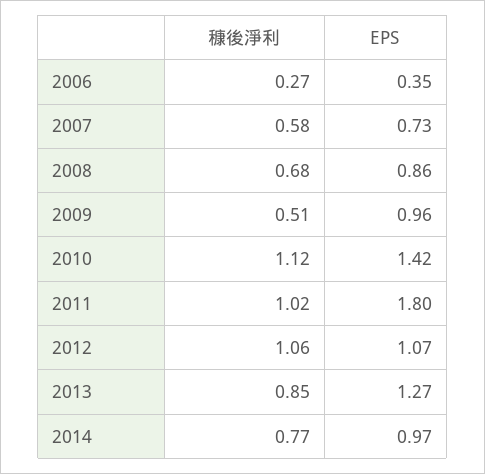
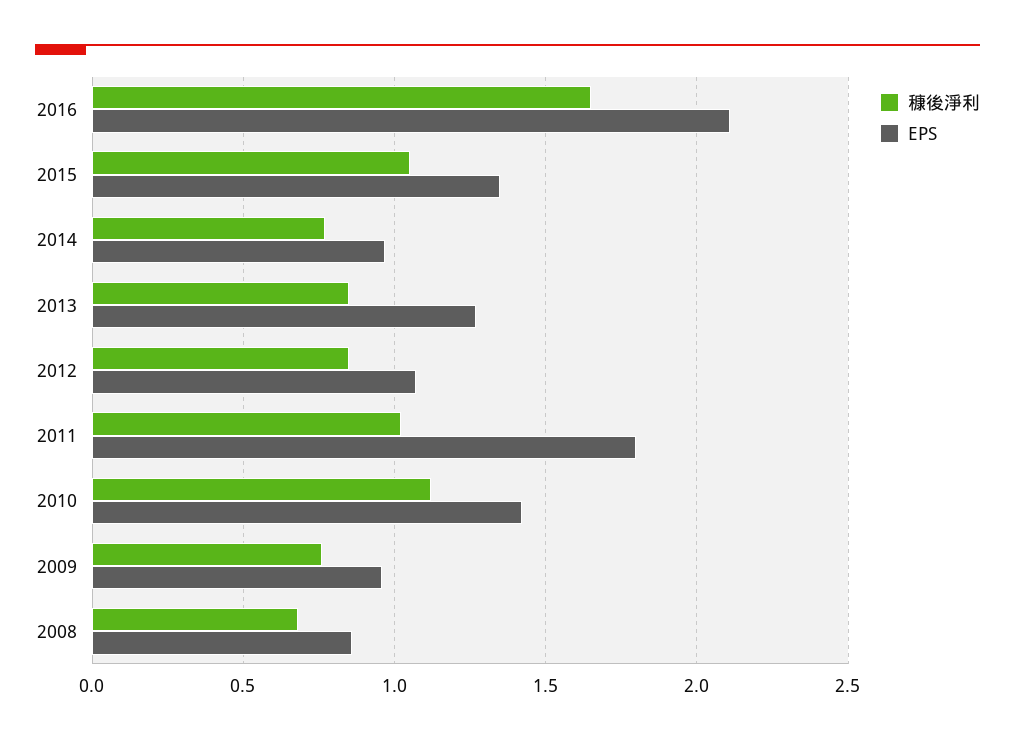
穅後淨利, 2006: 0.27 -> none
EPS, 2006: 0.35 -> none
穅後淨利, 2007: 0.58 -> none
EPS, 2007: 0.73 -> none
穅後淨利, 2009: 0.51 -> 0.75
穅後淨利, 2012: 1.06 -> 0.85
穅後淨利, 2016: none -> 1.65
EPS, 2016: none -> 2.1
穅後淨利, 2015: none -> 1.05
EPS, 2015: none -> 1.35

